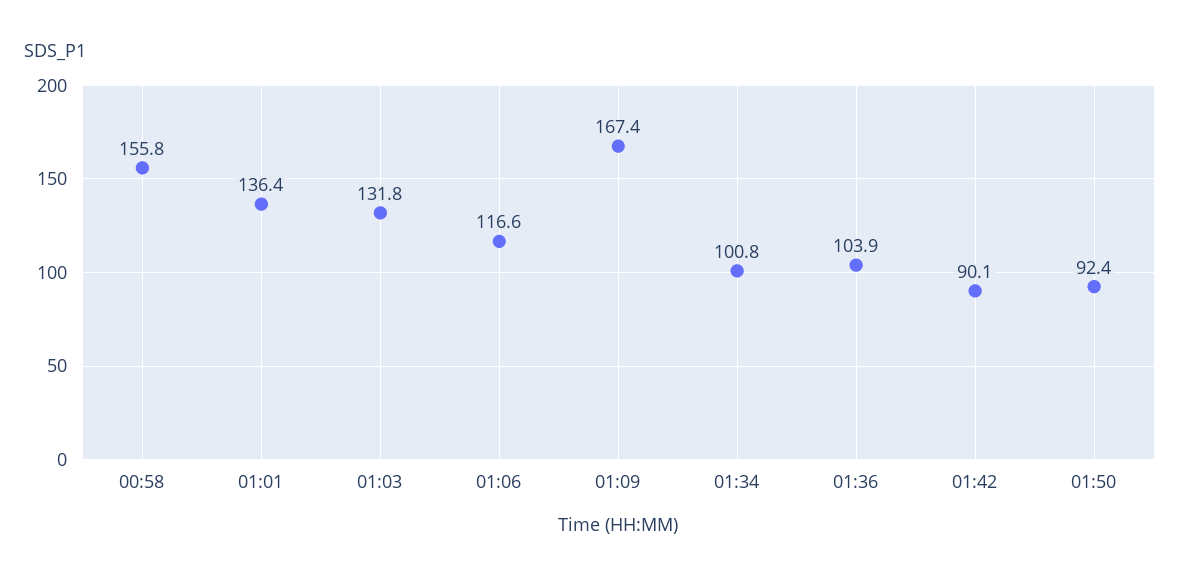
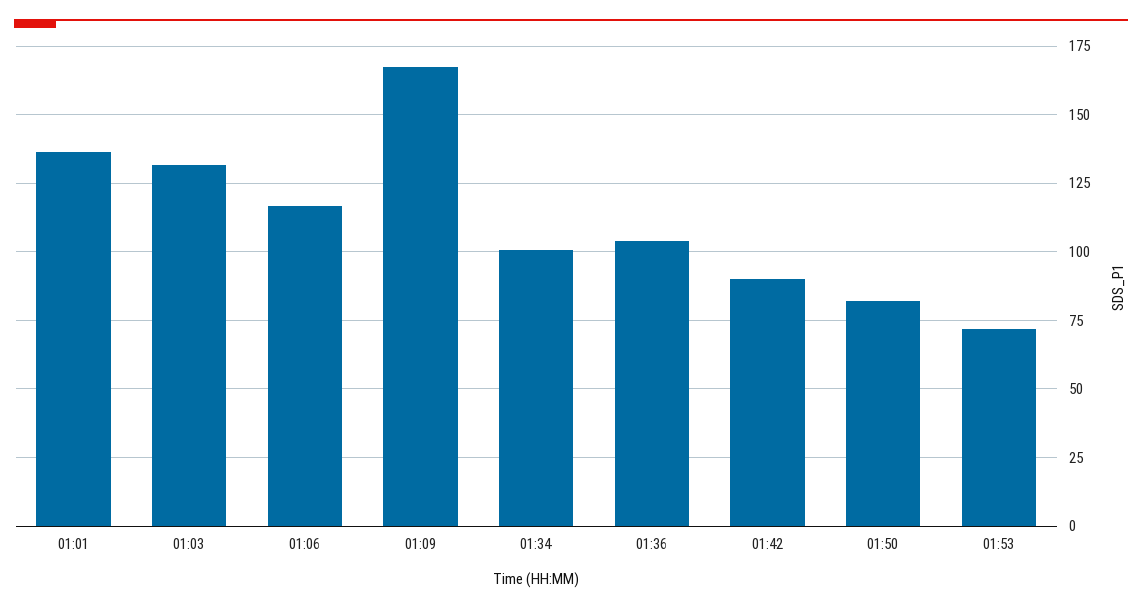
00:58: 155.8 -> none
01:50: 92.4 -> 82.5
01:53: none -> 72.5

